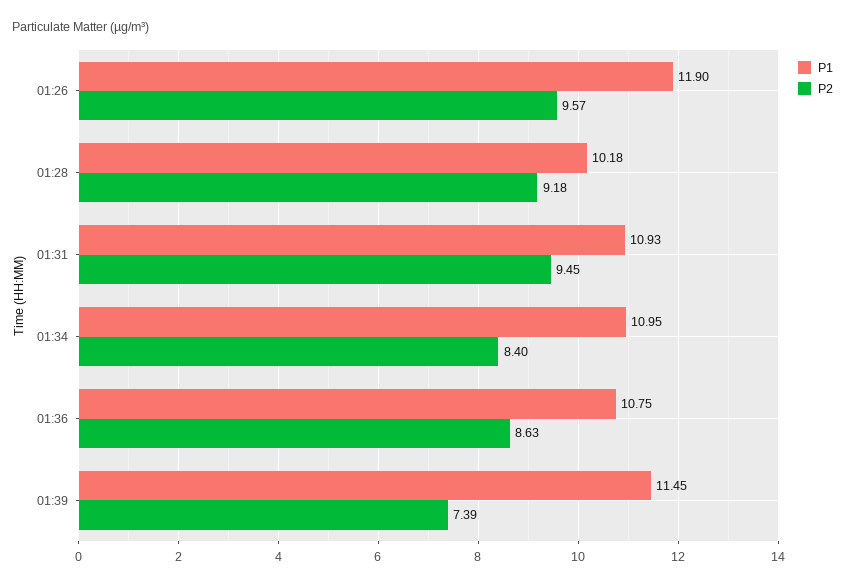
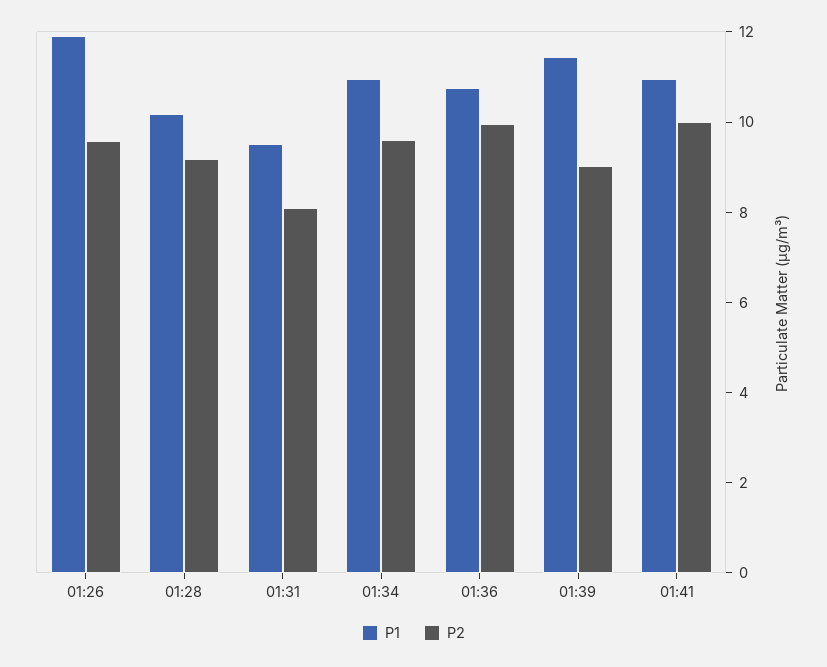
P1, 01:31: 10.93 -> 9.5
P2, 01:31: 9.45 -> 8
P2, 01:34: 8.4 -> 9.5
P2, 01:36: 8.63 -> 10
P2, 01:39: 7.39 -> 9
P1, 01:41: none -> 11
P2, 01:41: none -> 10

